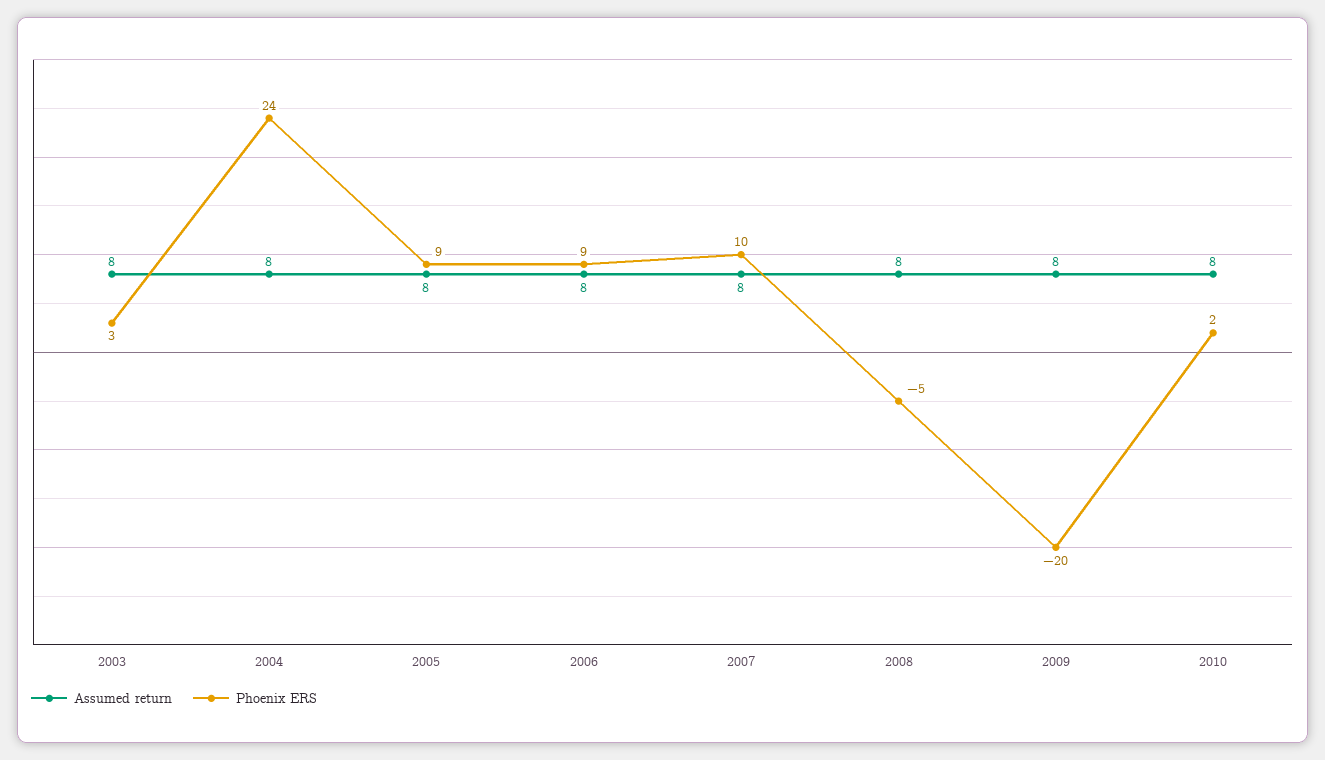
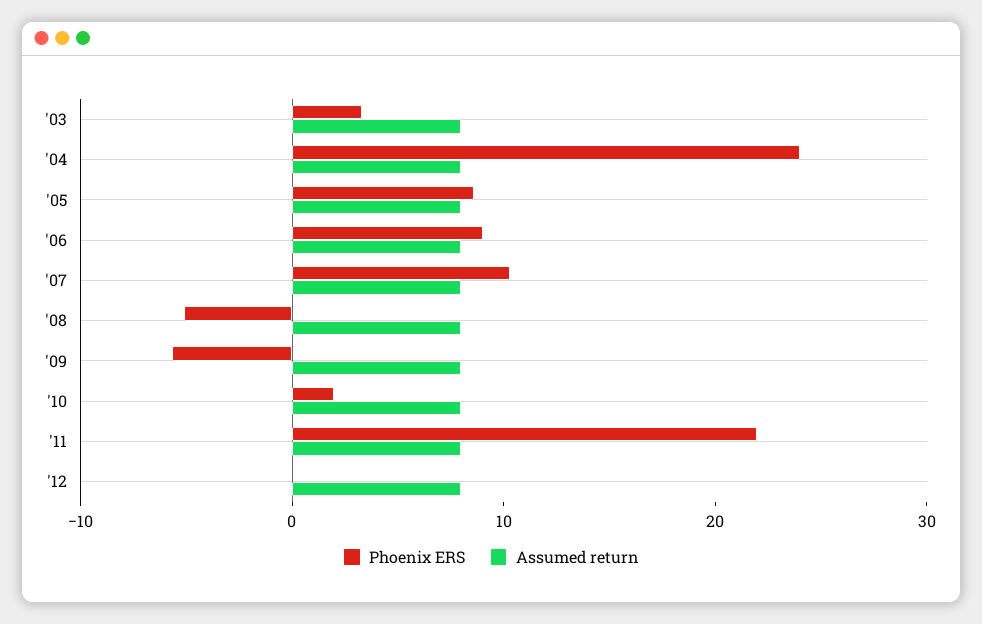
Phoenix ERS, 2009: -20 -> -6
Phoenix ERS, '11: none -> 22
Assumed return, '11: none -> 8
Phoenix ERS, '12: none -> 0
Assumed return, '12: none -> 8

